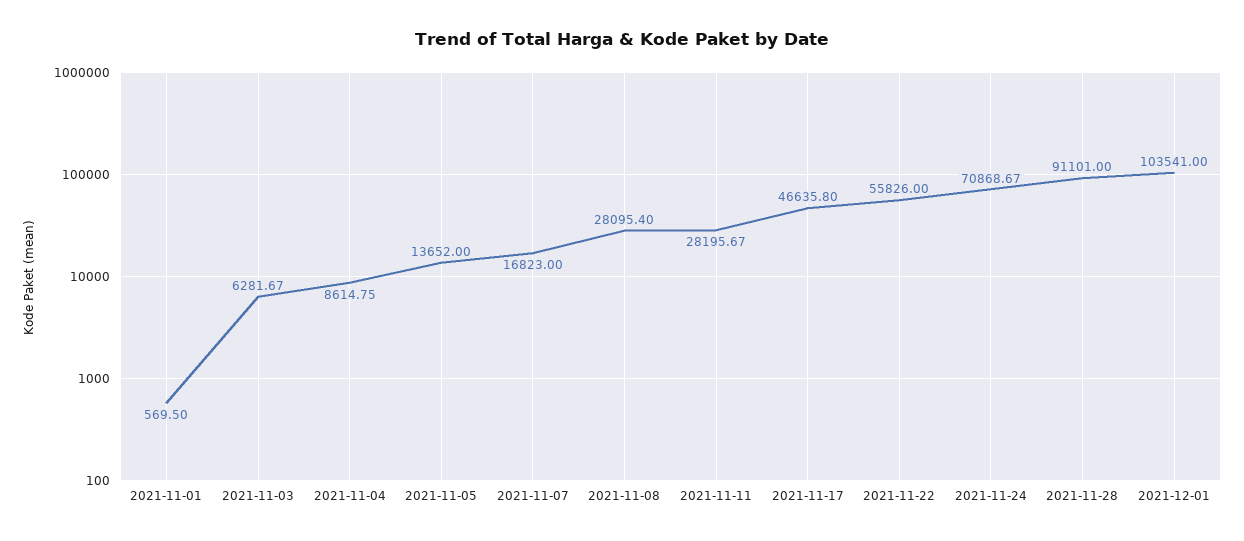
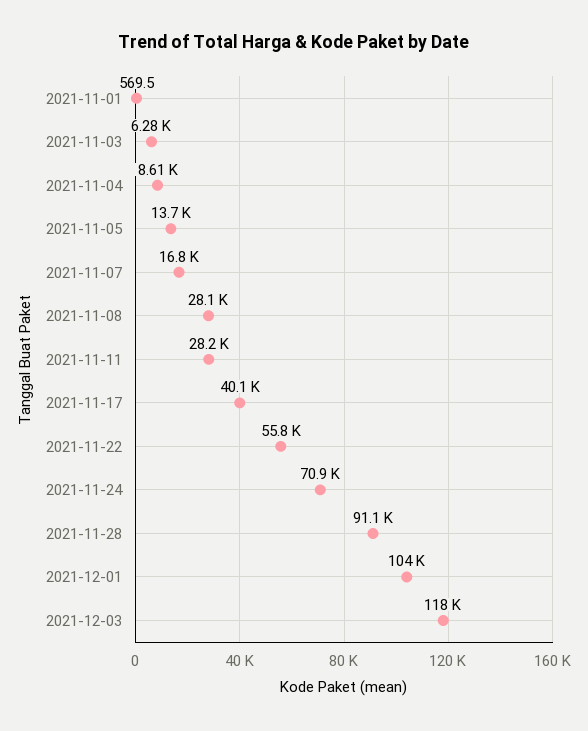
2021-11-17: 46635.8 -> 40100
2021-12-03: none -> 118000

